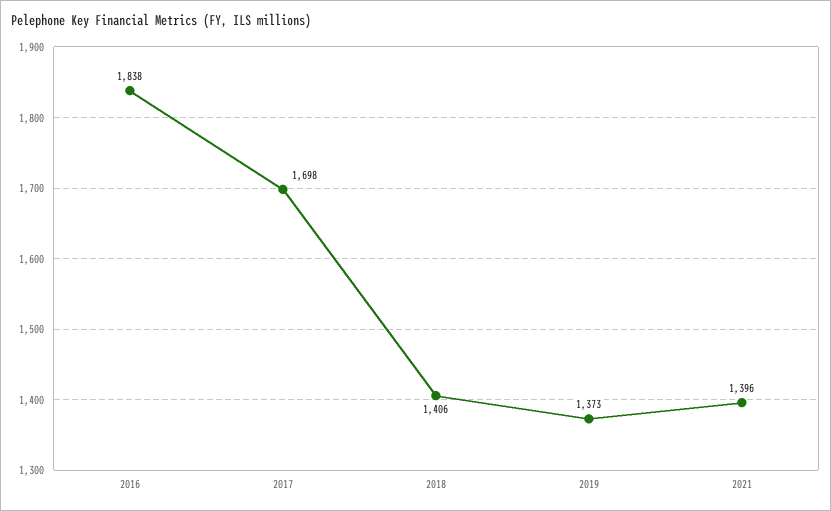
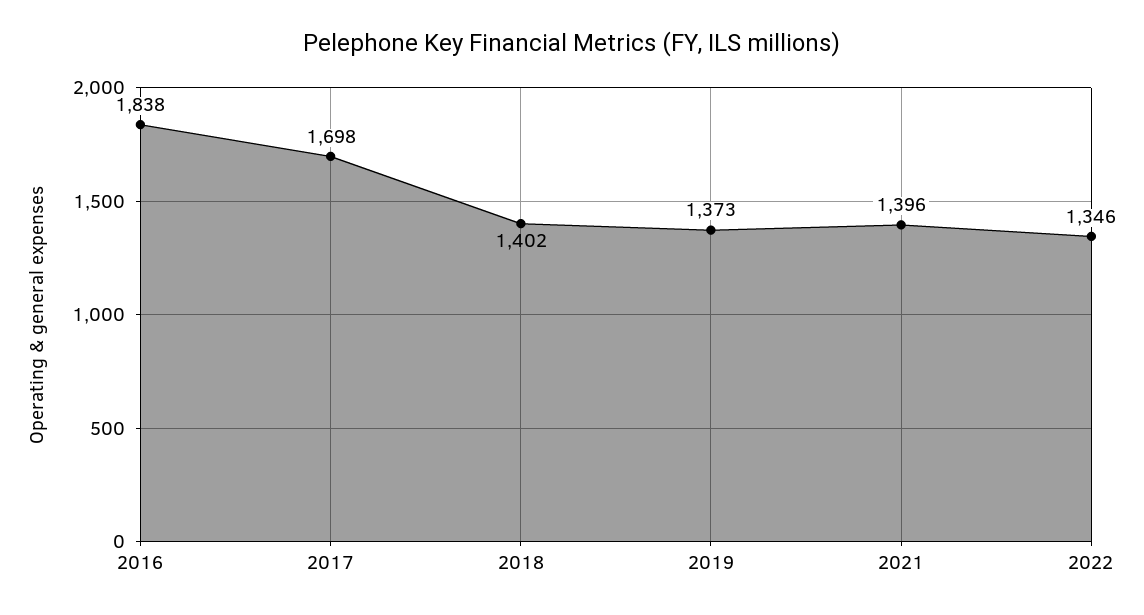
2018: 1406 -> 1402
2022: none -> 1346

